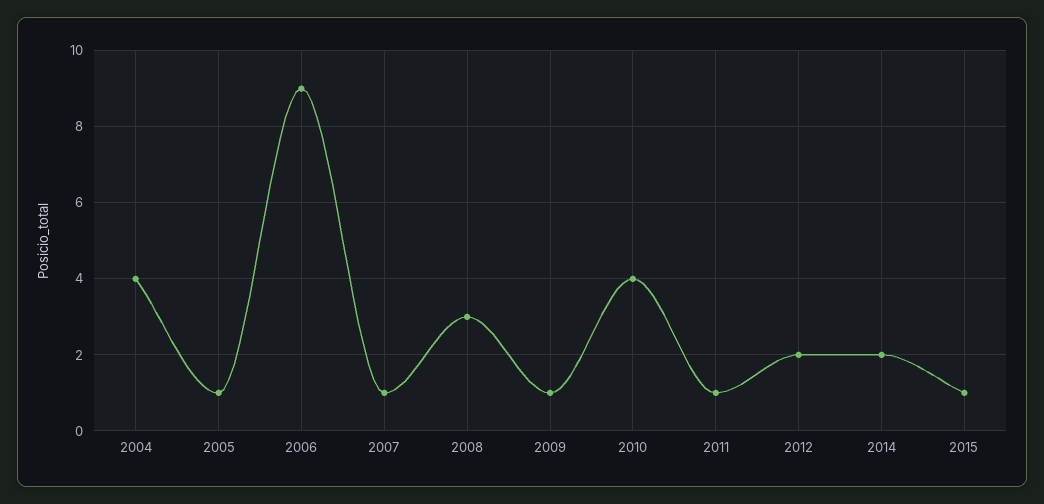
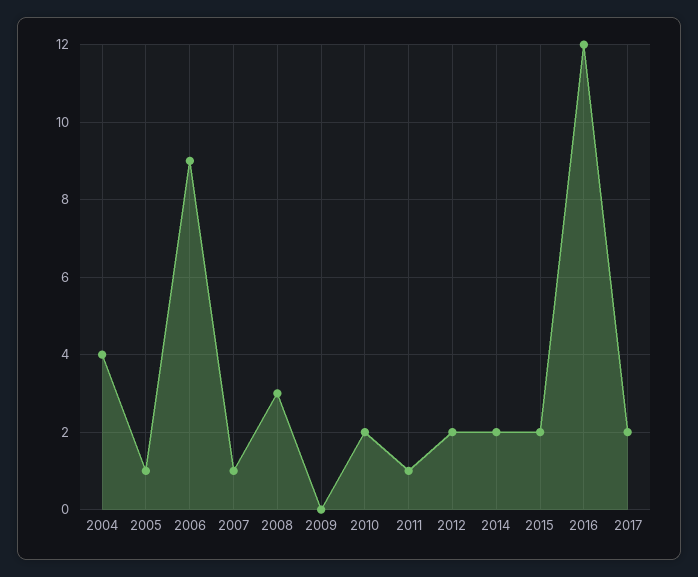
2009: 1 -> 0
2010: 4 -> 2
2015: 1 -> 2
2016: none -> 12
2017: none -> 2

